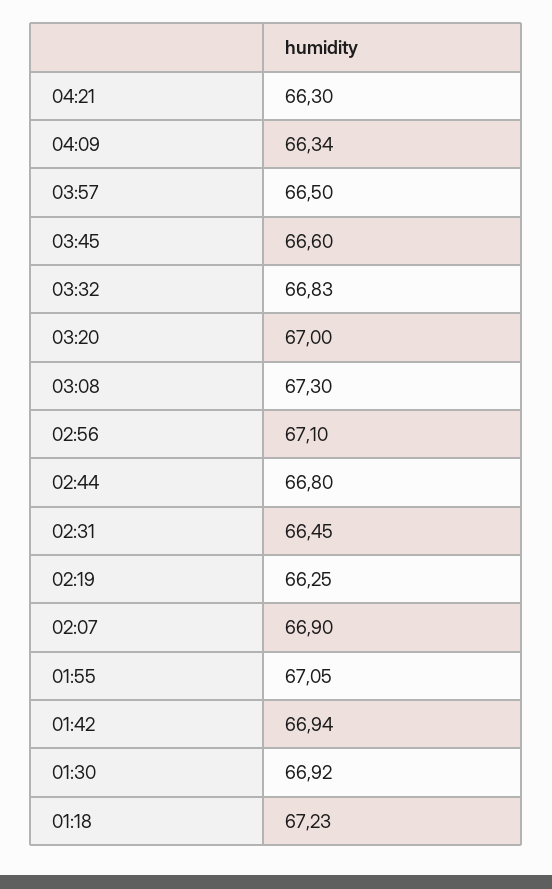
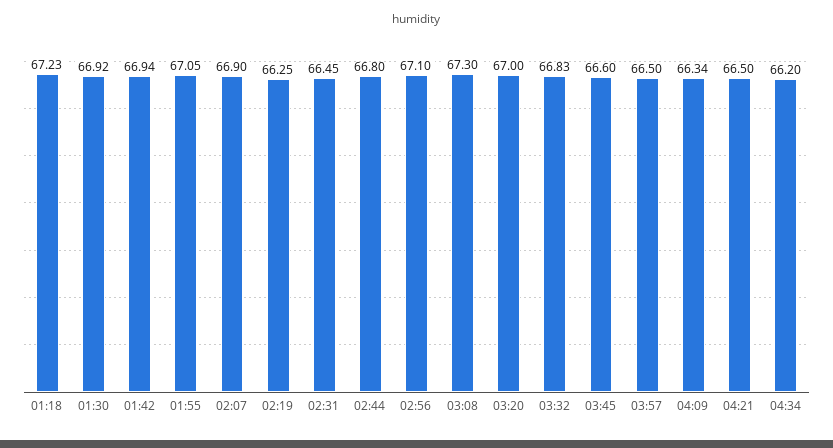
04:21: 66.3 -> 66.5
04:34: none -> 66.2

